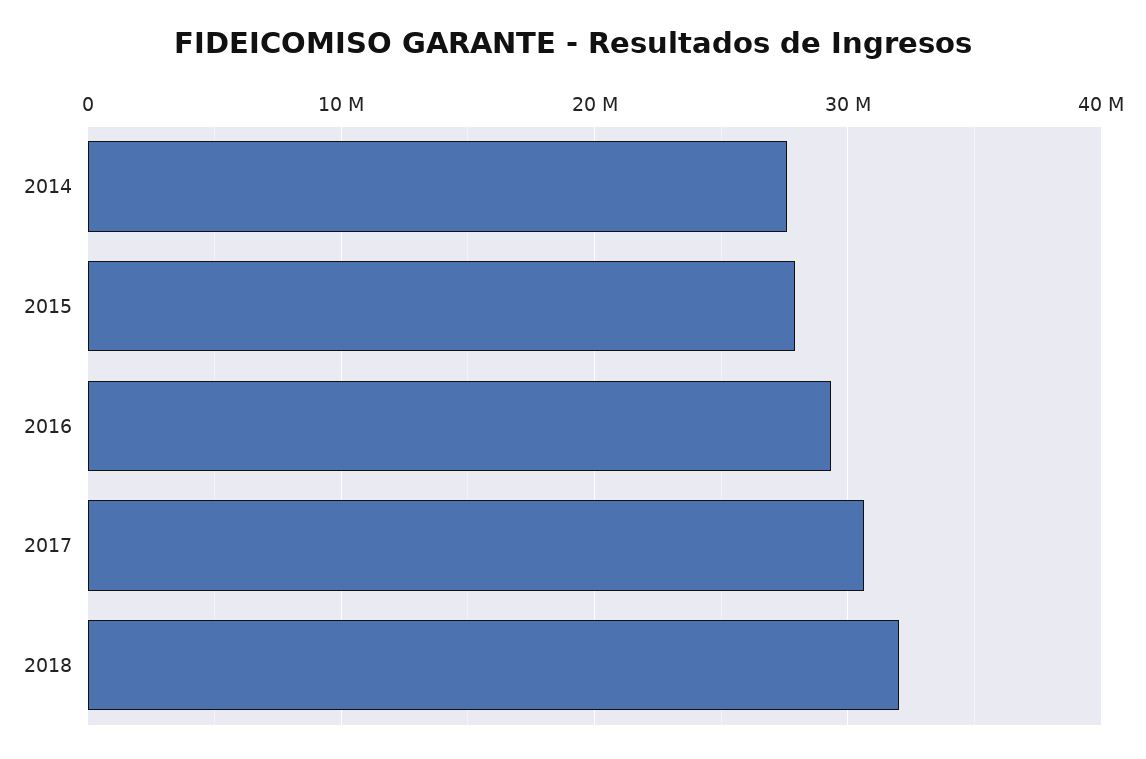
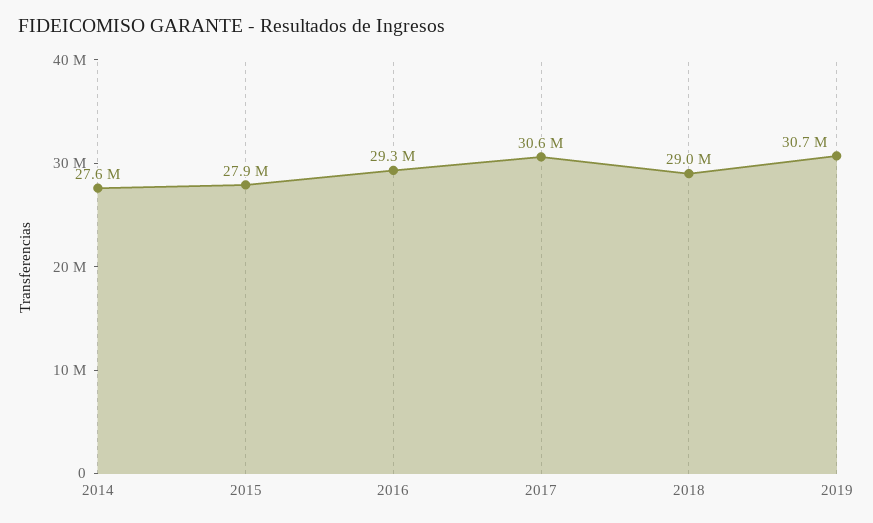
2018: 32000000 -> 29000000
2019: none -> 30700000

